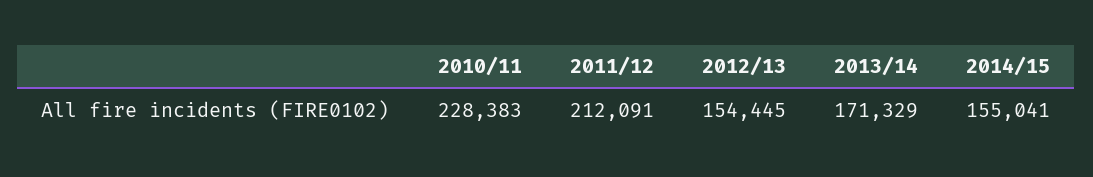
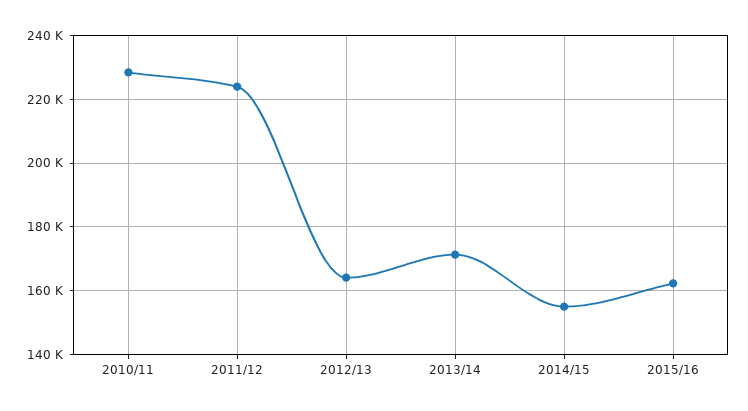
2011/12: 212091 -> 224000
2012/13: 154445 -> 164000
2015/16: none -> 162000

